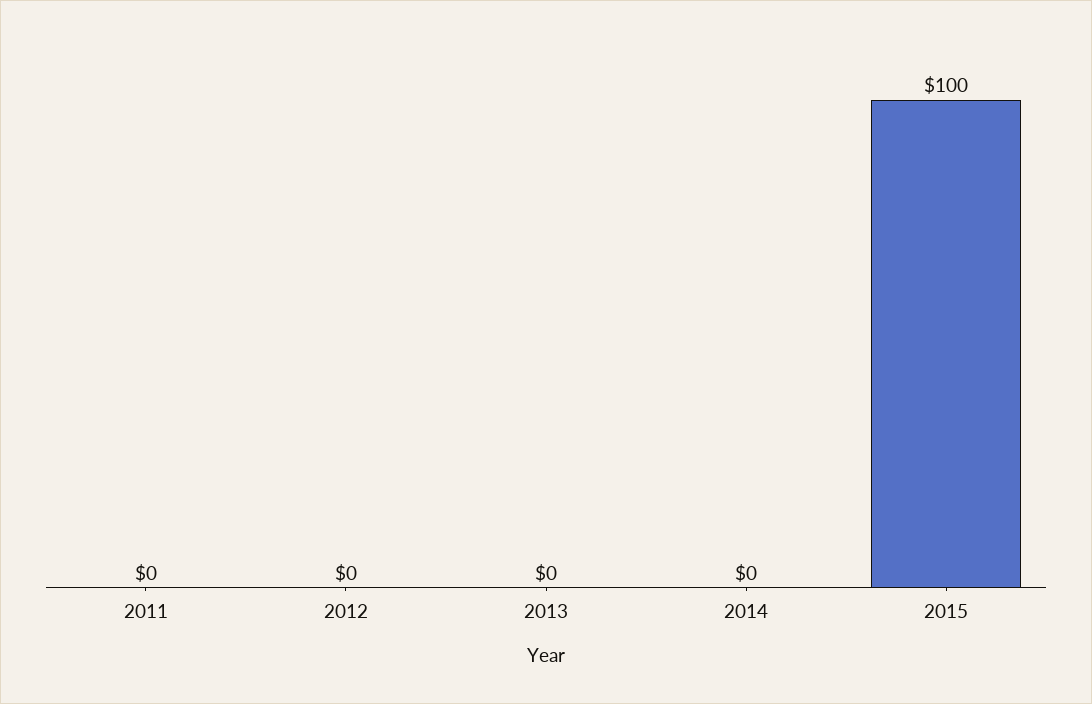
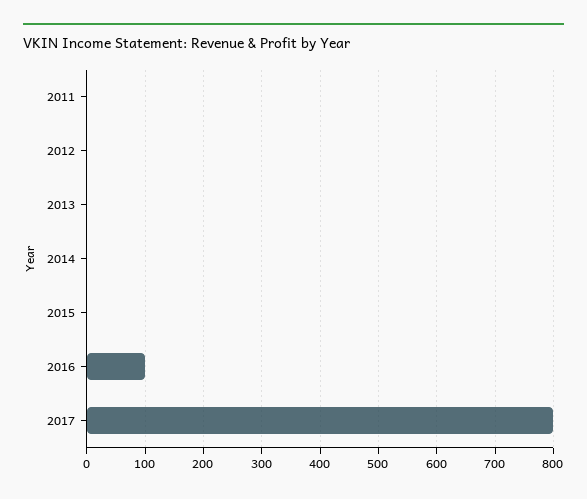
2015: 100 -> 0
2016: none -> 100
2017: none -> 800

